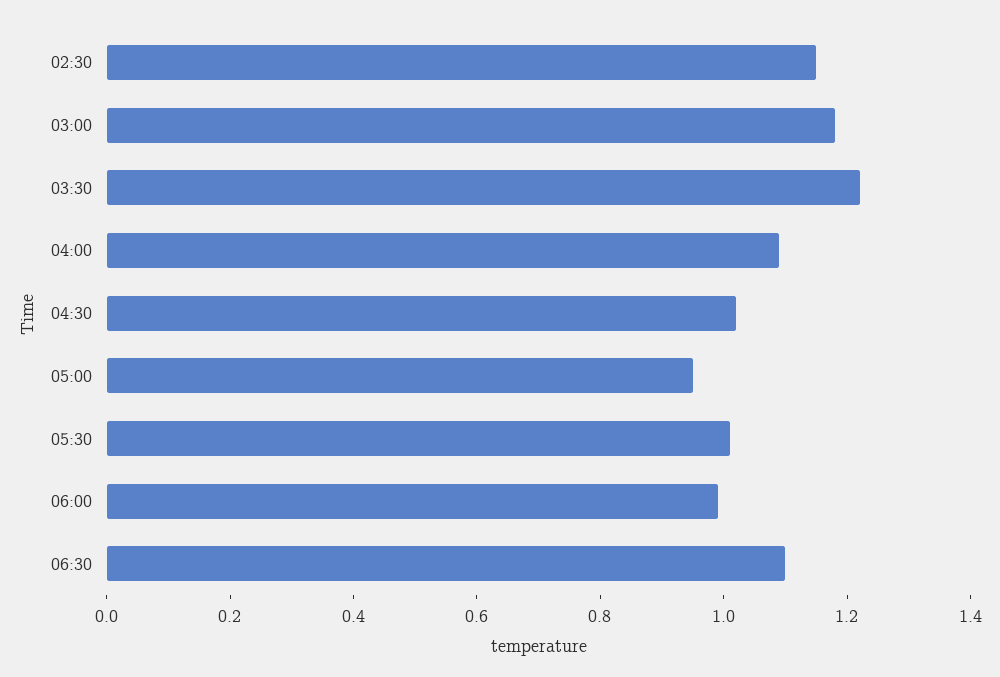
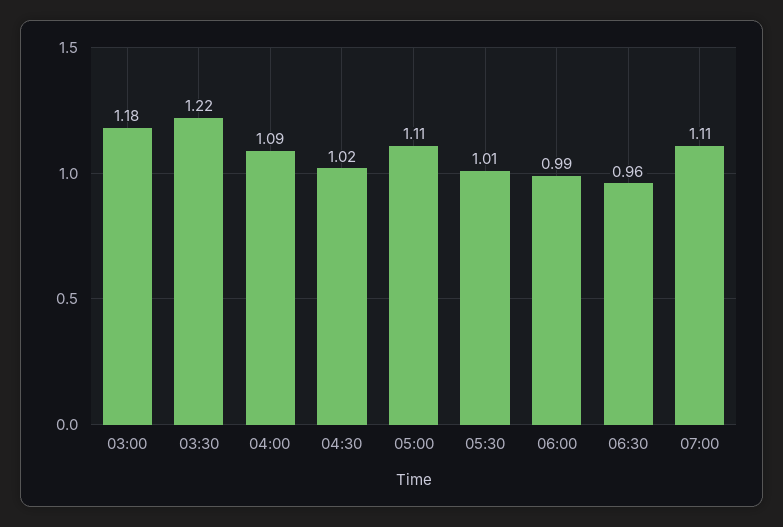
02:30: 1.15 -> none
05:00: 0.95 -> 1.11
06:30: 1.1 -> 0.96
07:00: none -> 1.11

